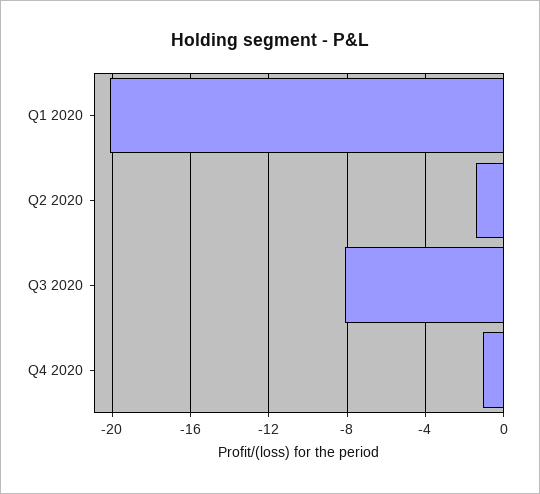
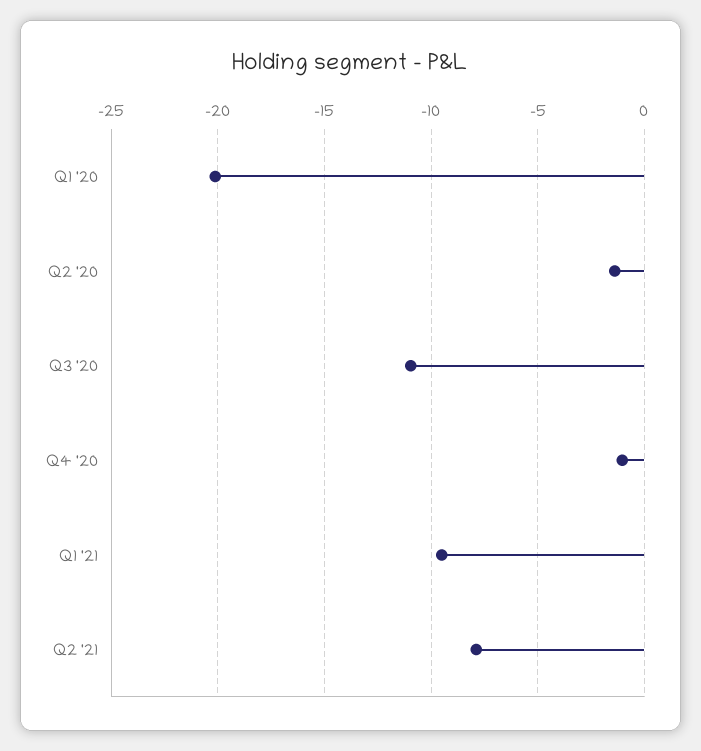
Q3 2020: -8 -> -11
Q1 '21: none -> -9.5
Q2 '21: none -> -8

